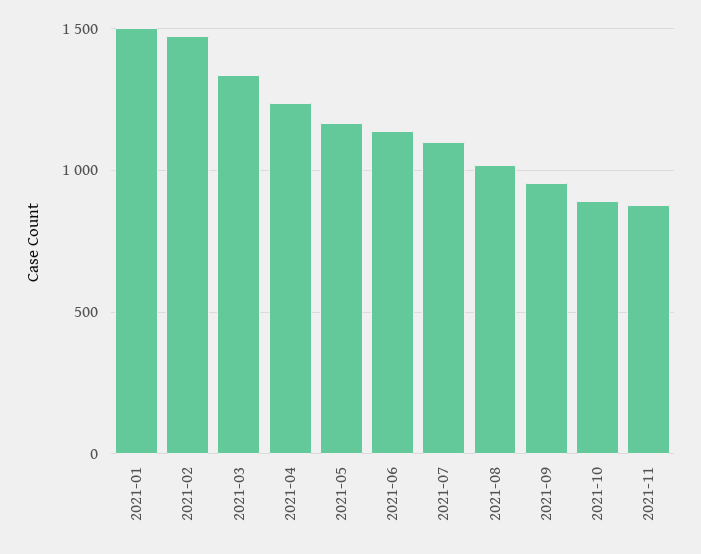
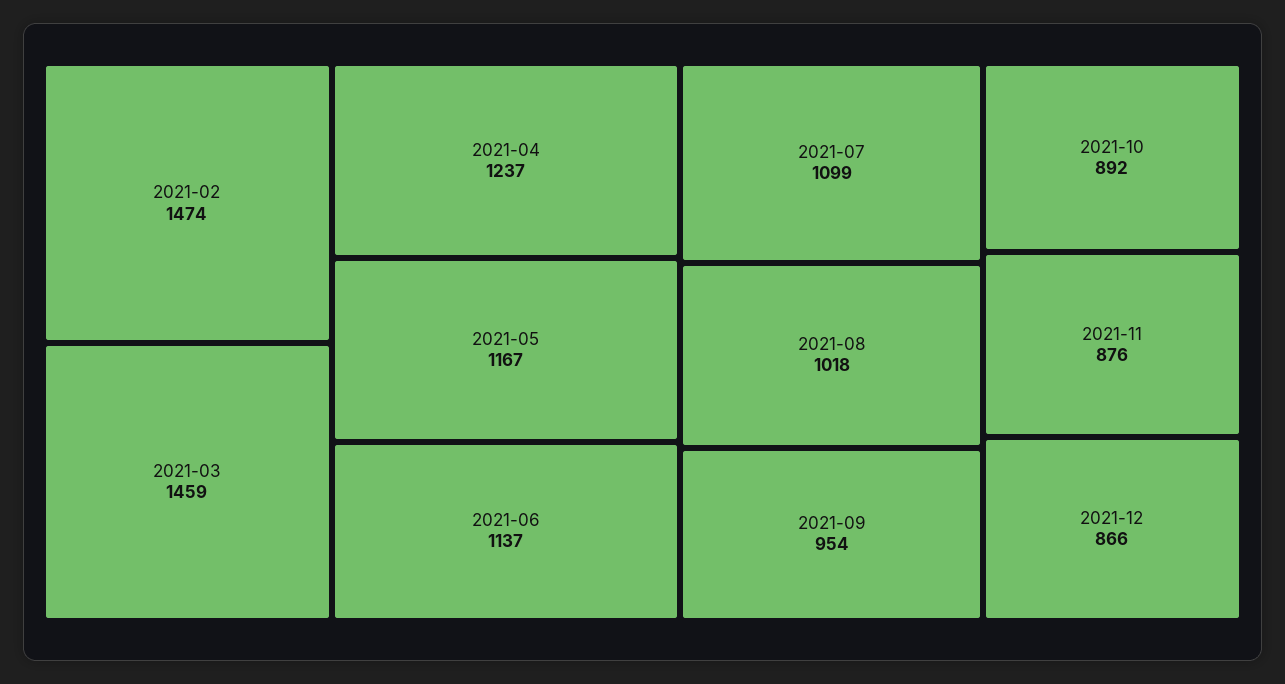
2021-01: 1500 -> none
2021-03: 1350 -> 1459
2021-12: none -> 866

